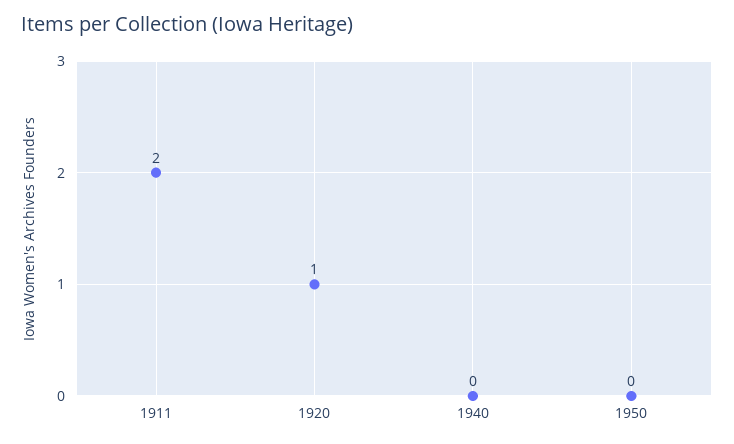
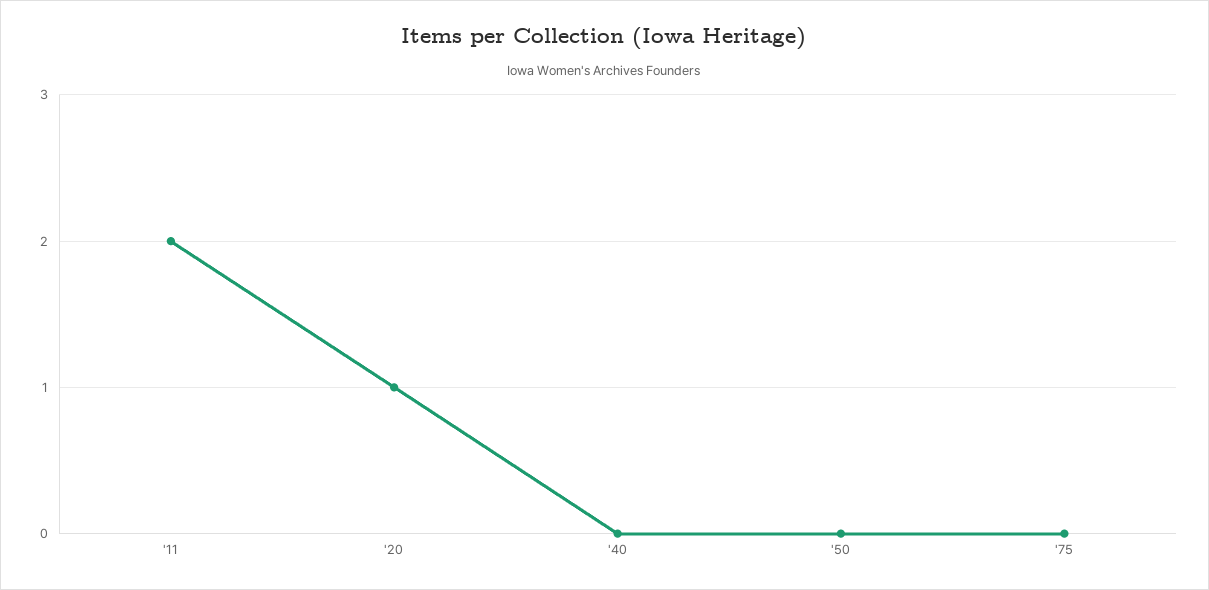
'75: none -> 0

